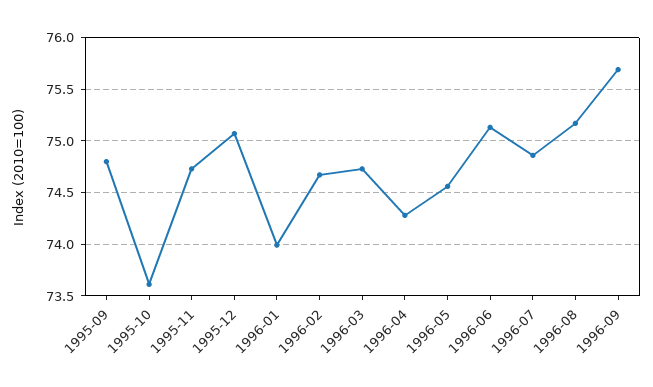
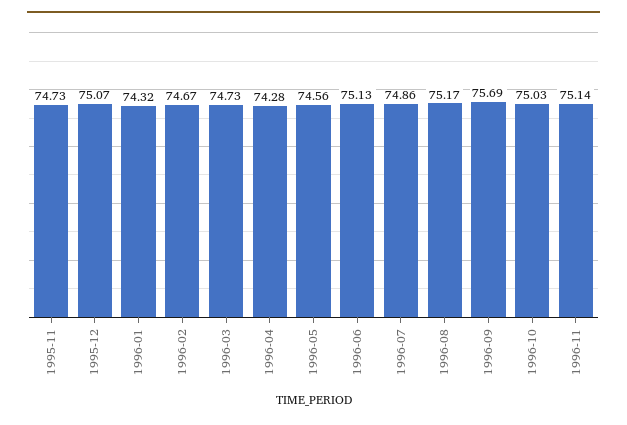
1995-09: 74.8 -> none
1995-10: 73.6 -> none
1996-01: 74 -> 74.32
1996-10: none -> 75.03
1996-11: none -> 75.14

